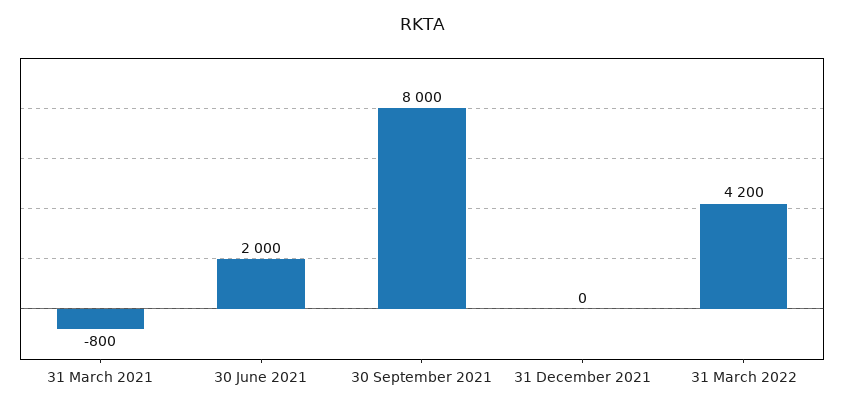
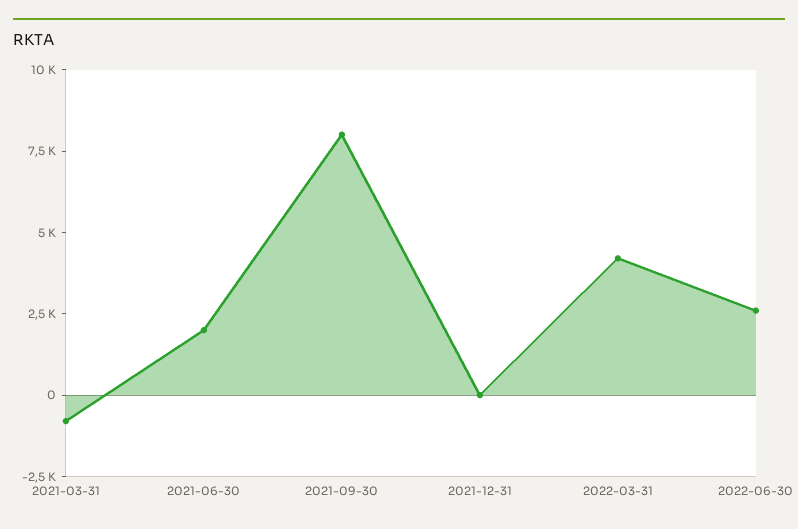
2022-06-30: none -> 2500

